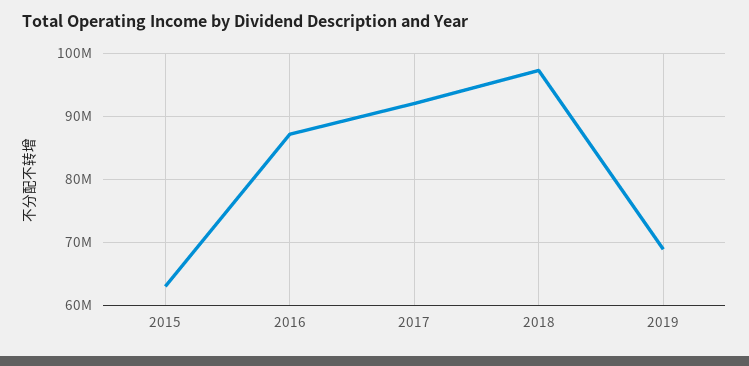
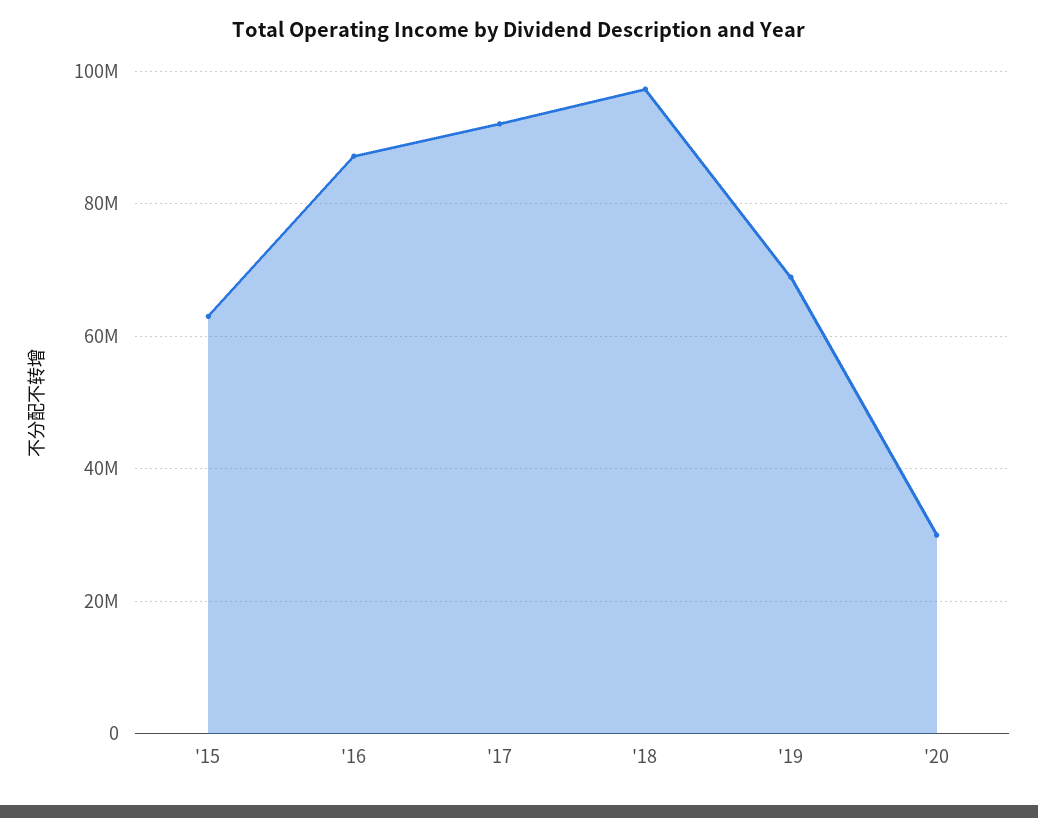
'20: none -> 30000000

